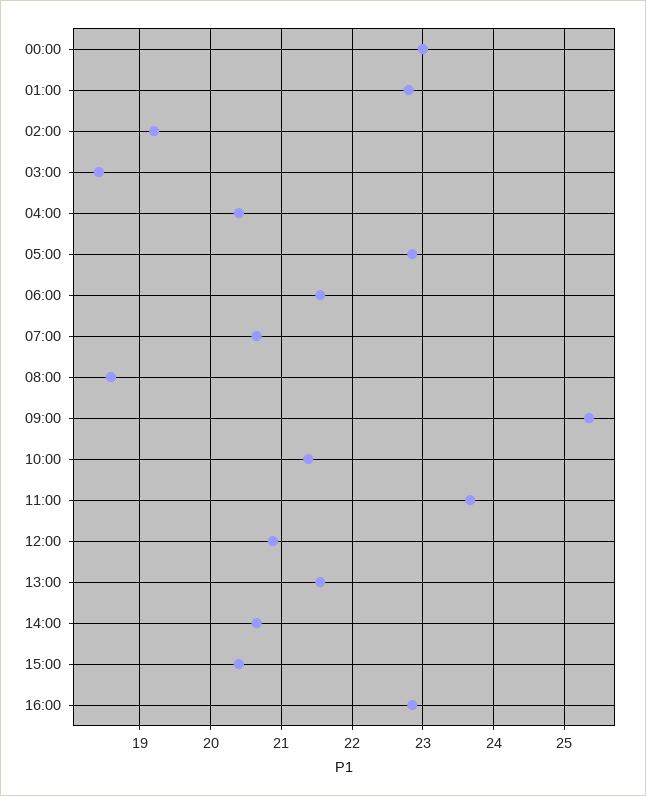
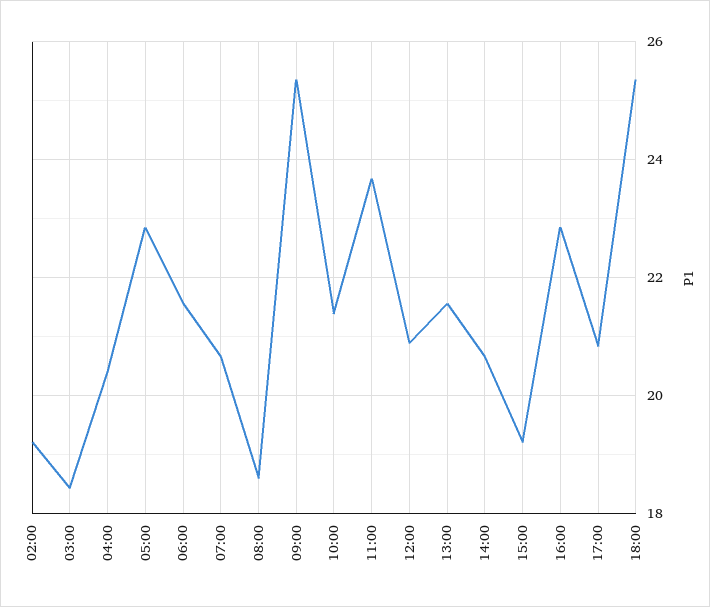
00:00: 23 -> none
01:00: 22.8 -> none
15:00: 20.4 -> 19.2
17:00: none -> 20.8
18:00: none -> 25.4

